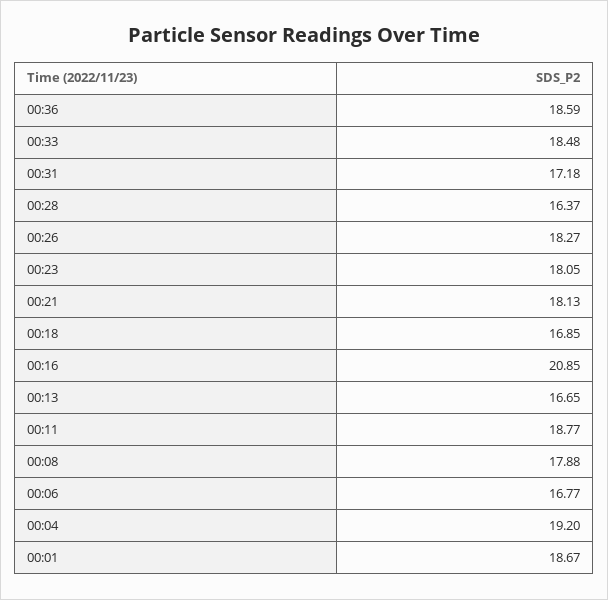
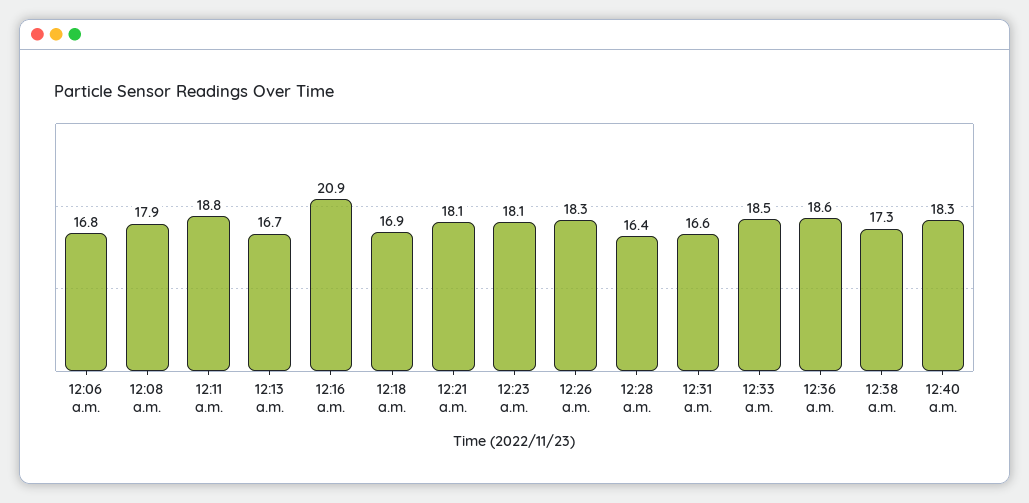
00:31: 17.18 -> 16.6
00:04: 19.2 -> none
00:01: 18.67 -> none
12:38 a.m.: none -> 17.3
12:40 a.m.: none -> 18.3

